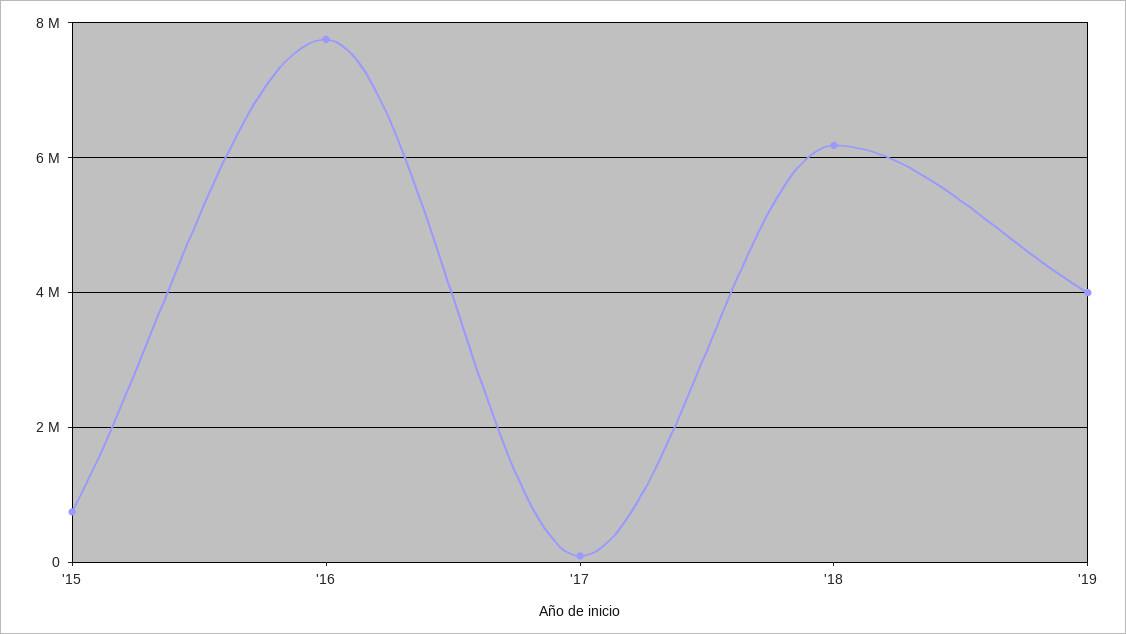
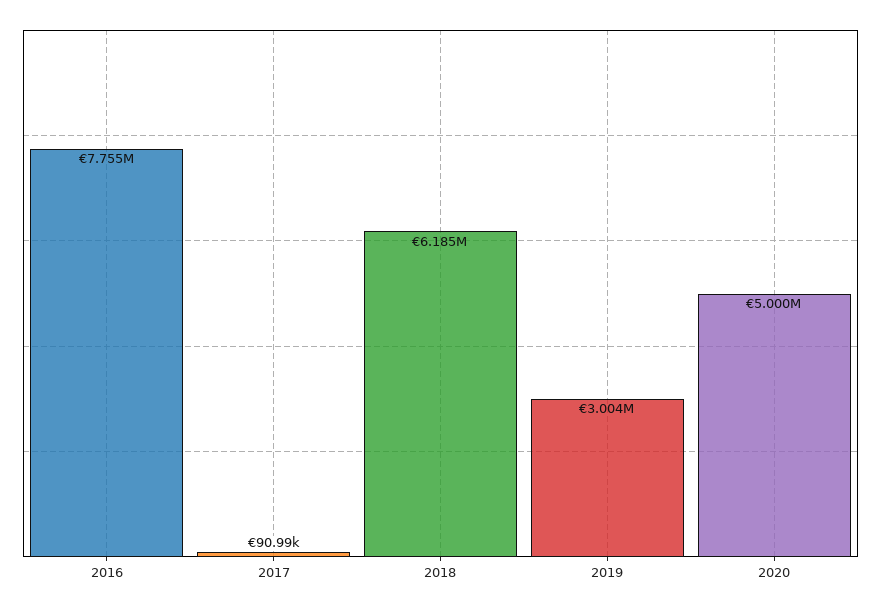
'15: 800000 -> none
'19: 4000000 -> 3004000
2020: none -> 5000000

